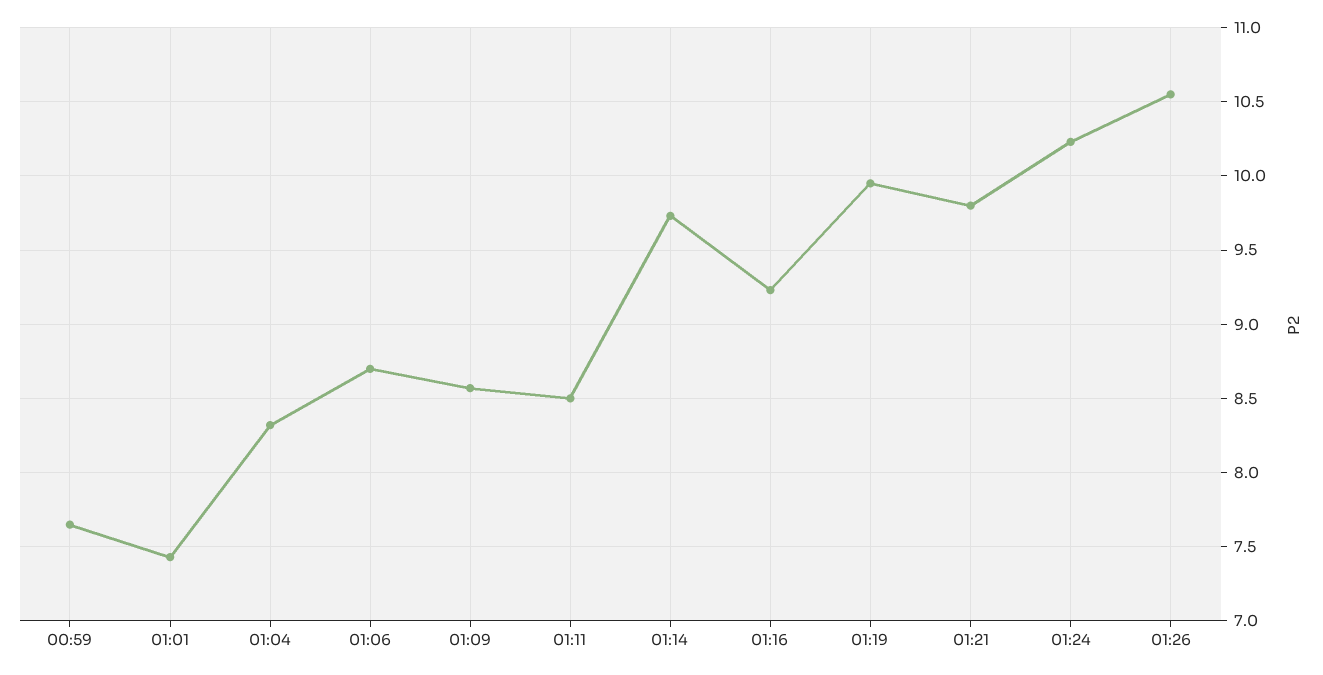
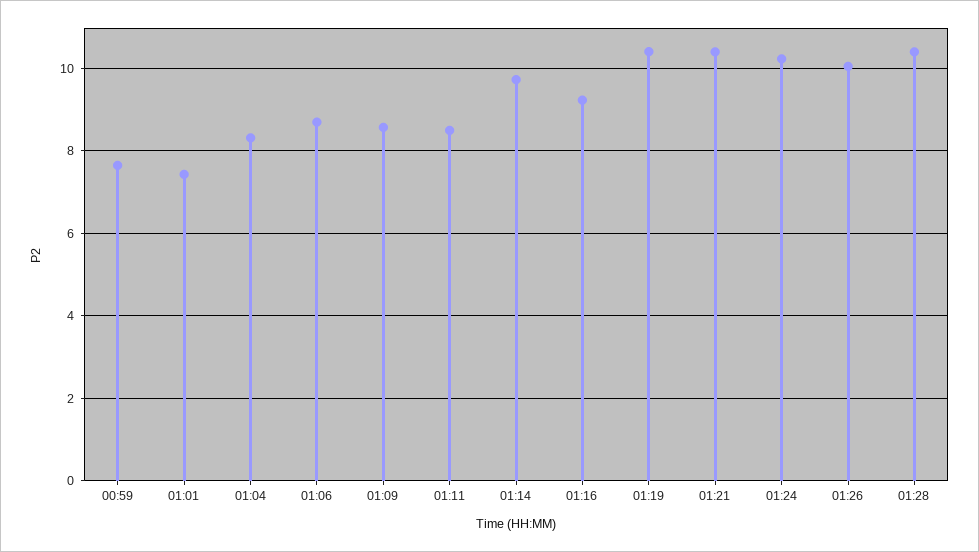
01:19: 9.95 -> 10.4
01:21: 9.8 -> 10.4
01:26: 10.55 -> 10
01:28: none -> 10.4

